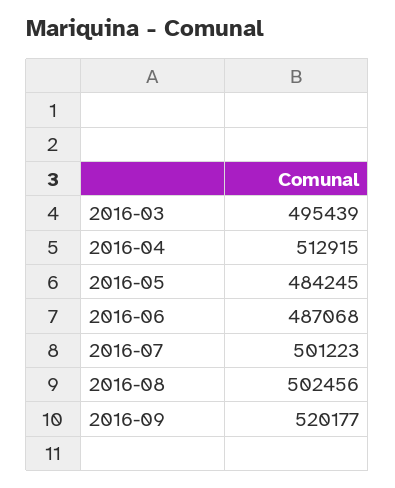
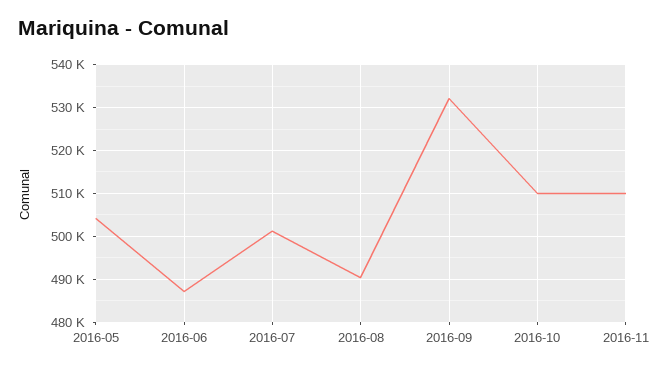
2016-03: 495439 -> none
2016-04: 512915 -> none
2016-05: 484245 -> 504000
2016-08: 502456 -> 490000
2016-09: 520177 -> 532000
2016-10: none -> 510000
2016-11: none -> 510000

